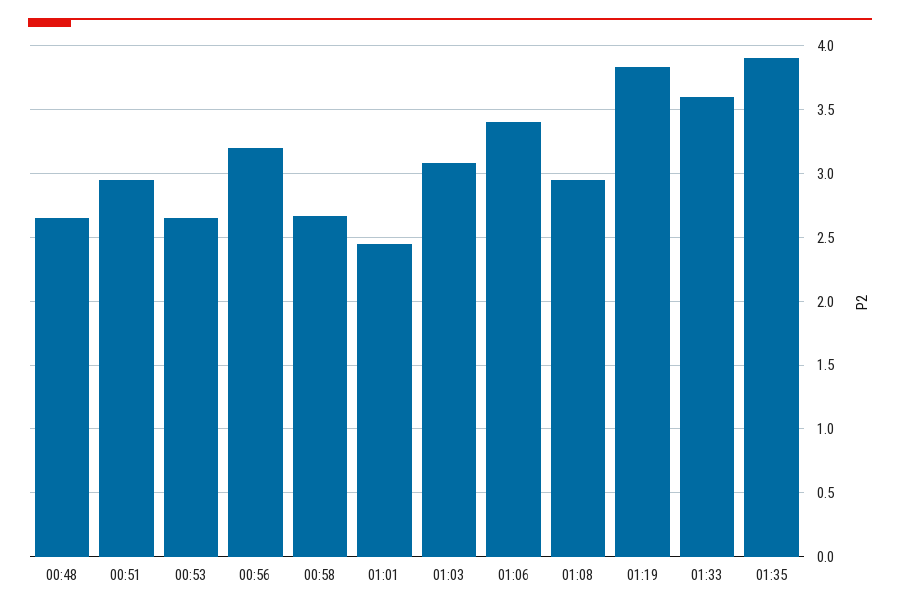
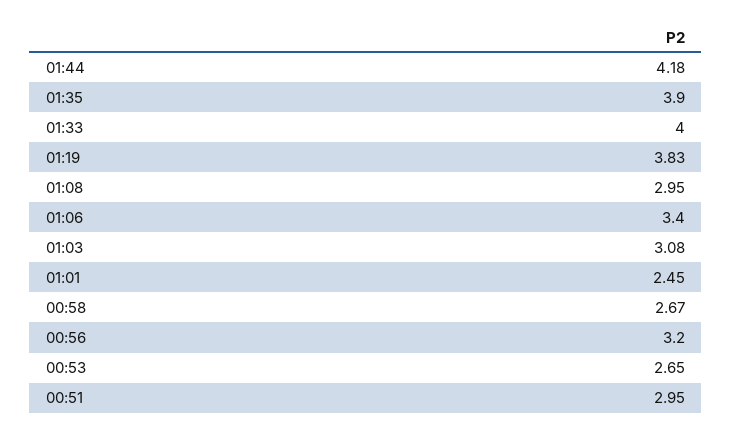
00:48: 2.65 -> none
01:33: 3.6 -> 4
01:44: none -> 4.18

